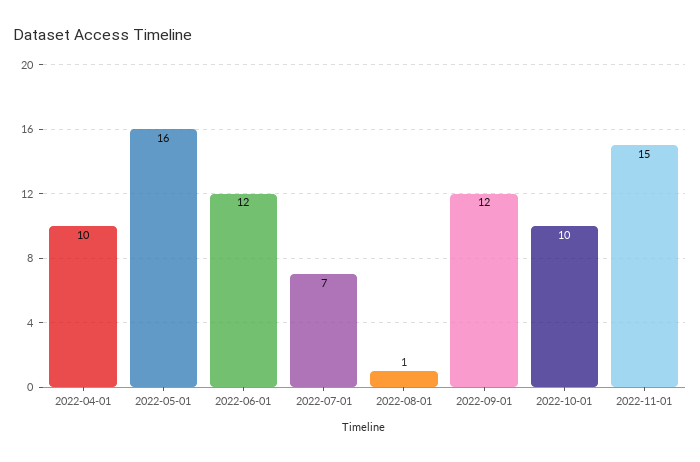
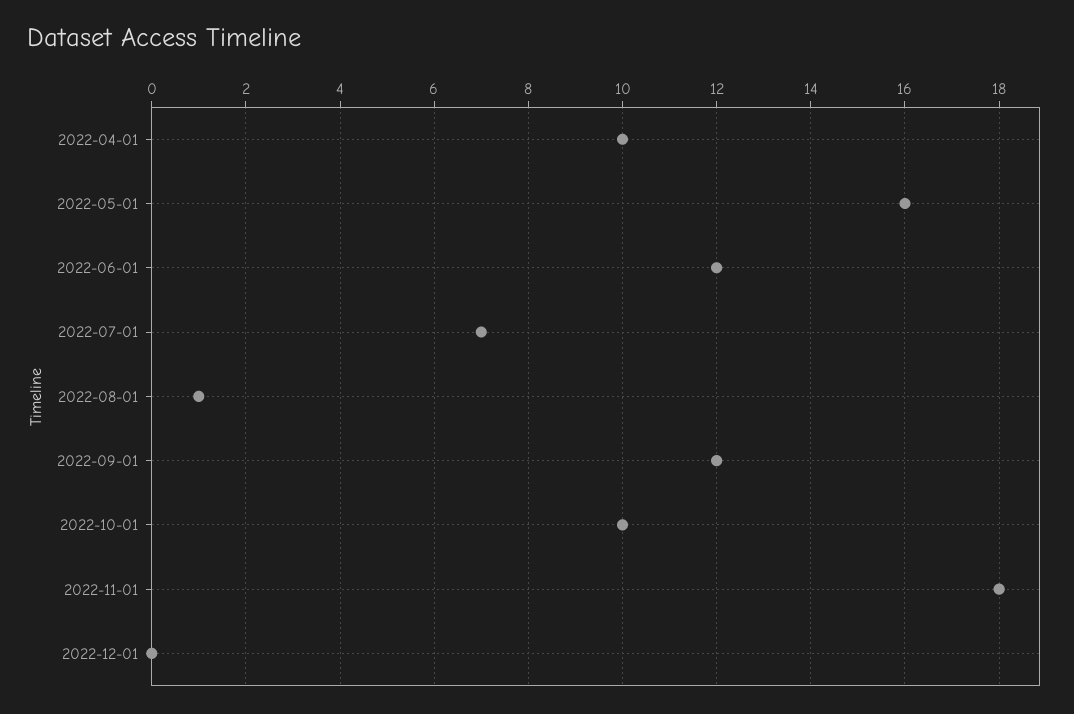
2022-11-01: 15 -> 18
2022-12-01: none -> 0

